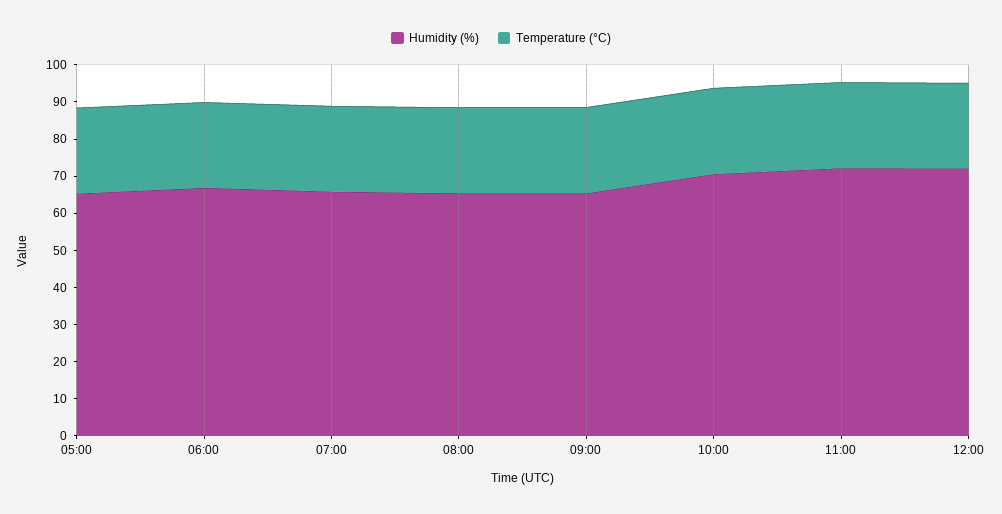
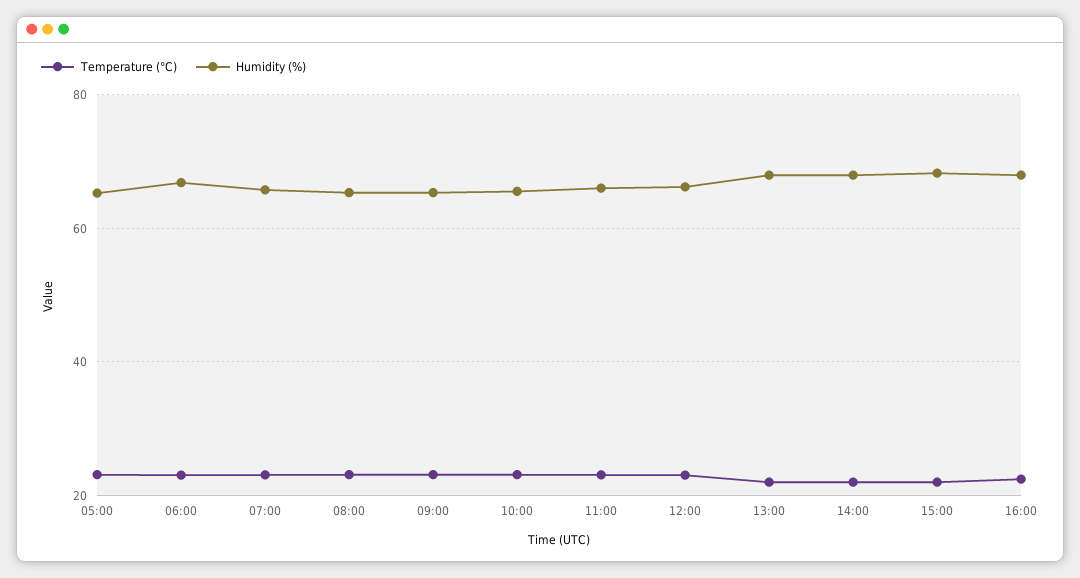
Humidity (%), 10:00: 70 -> 66
Humidity (%), 11:00: 72.5 -> 66
Humidity (%), 12:00: 72.5 -> 66
Temperature (°C), 13:00: none -> 22
Humidity (%), 13:00: none -> 68
Temperature (°C), 14:00: none -> 22
Humidity (%), 14:00: none -> 68
Temperature (°C), 15:00: none -> 22
Humidity (%), 15:00: none -> 68
Temperature (°C), 16:00: none -> 22
Humidity (%), 16:00: none -> 68

